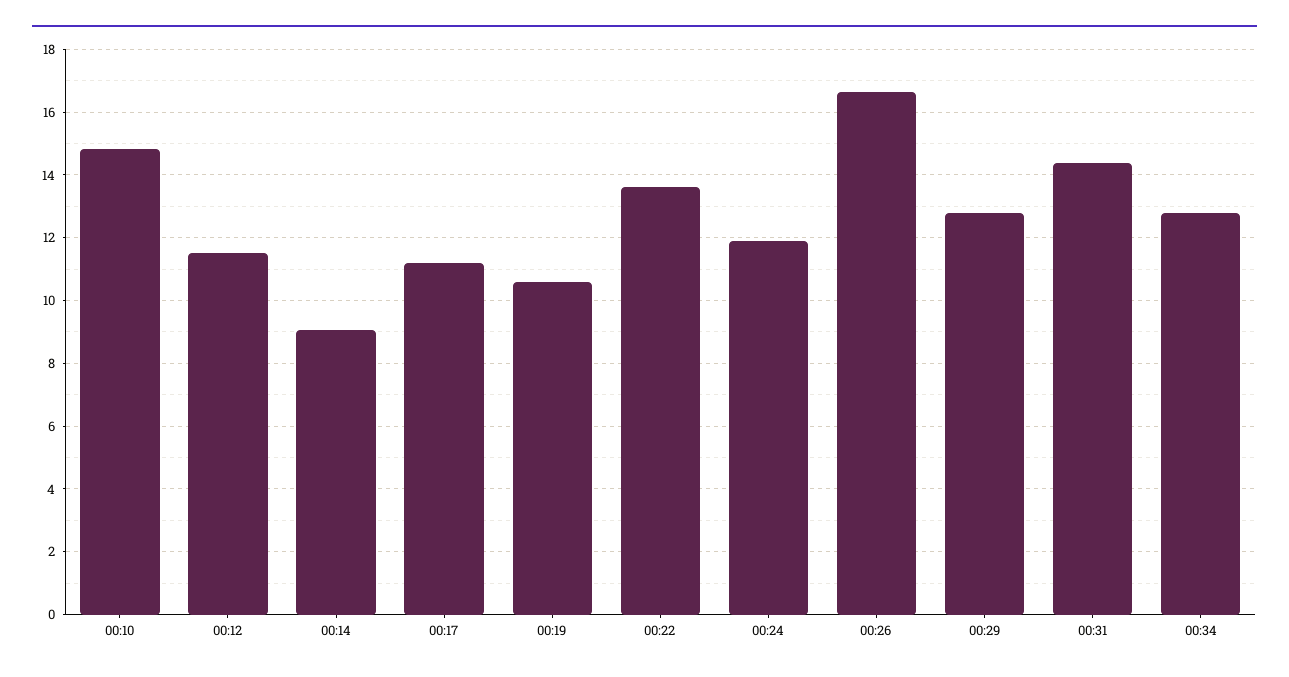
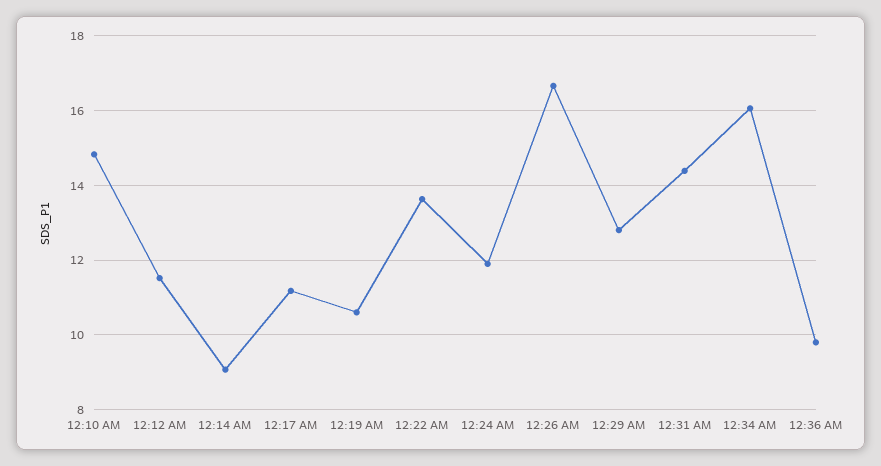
00:34: 12.8 -> 16
12:36 AM: none -> 9.8

